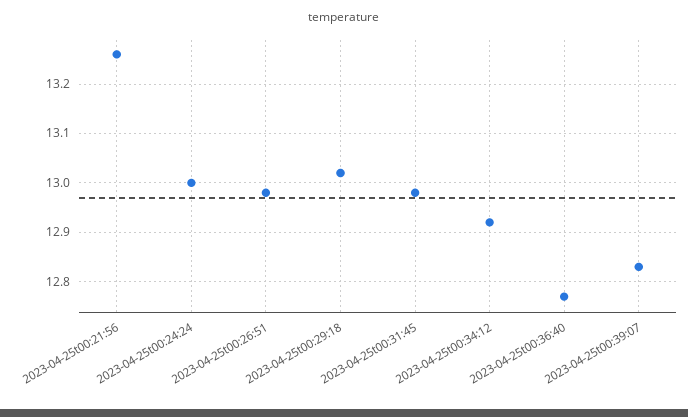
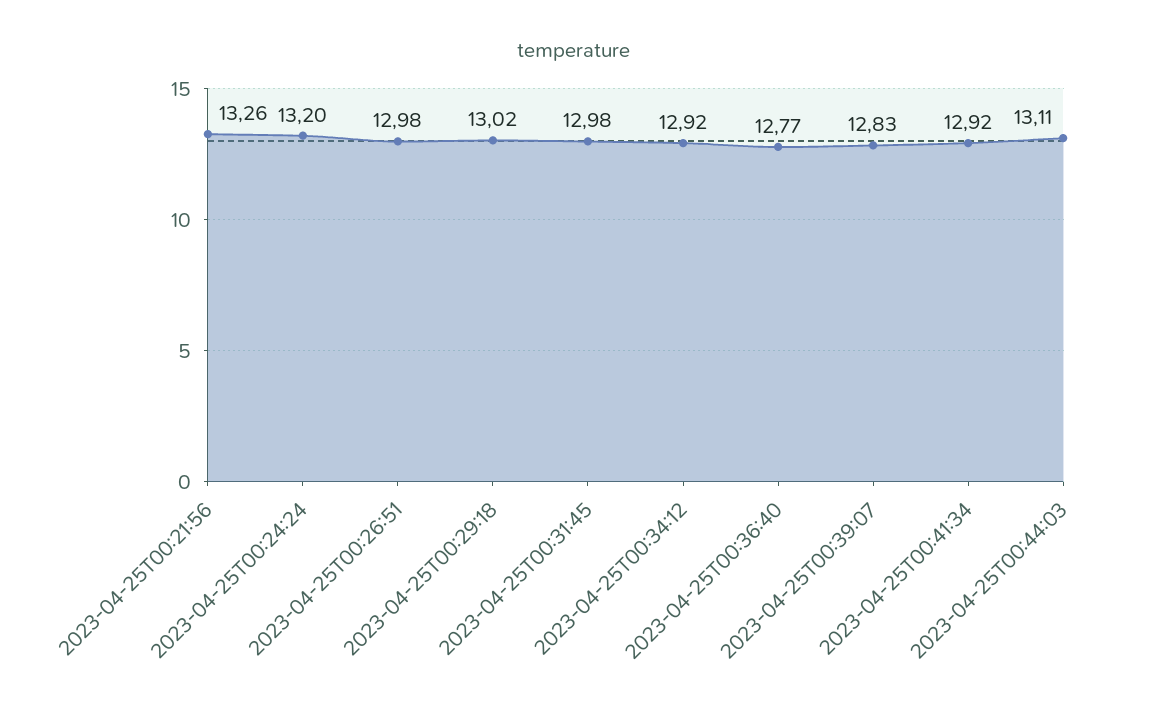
2023-04-25t00:24:24: 13 -> 13.2
2023-04-25T00:41:34: none -> 12.92
2023-04-25T00:44:03: none -> 13.11

